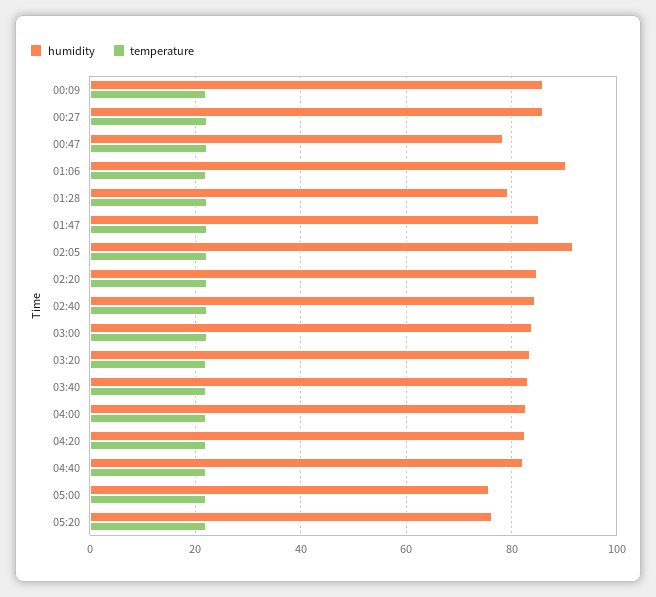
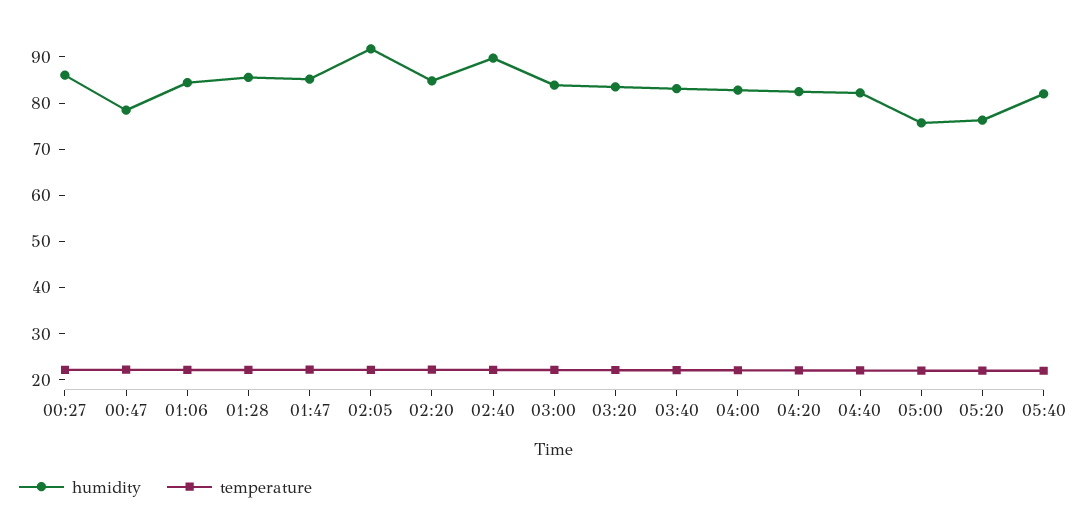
humidity, 00:09: 86 -> none
temperature, 00:09: 22 -> none
humidity, 01:06: 90 -> 84
humidity, 01:28: 80 -> 86
humidity, 02:40: 84 -> 90
humidity, 05:40: none -> 82
temperature, 05:40: none -> 22

